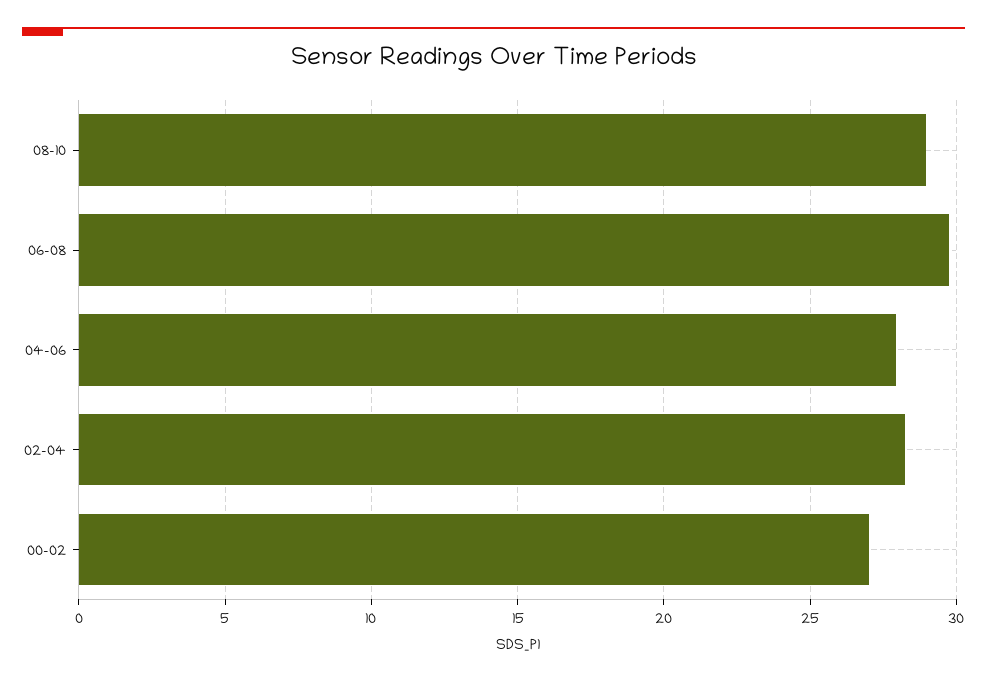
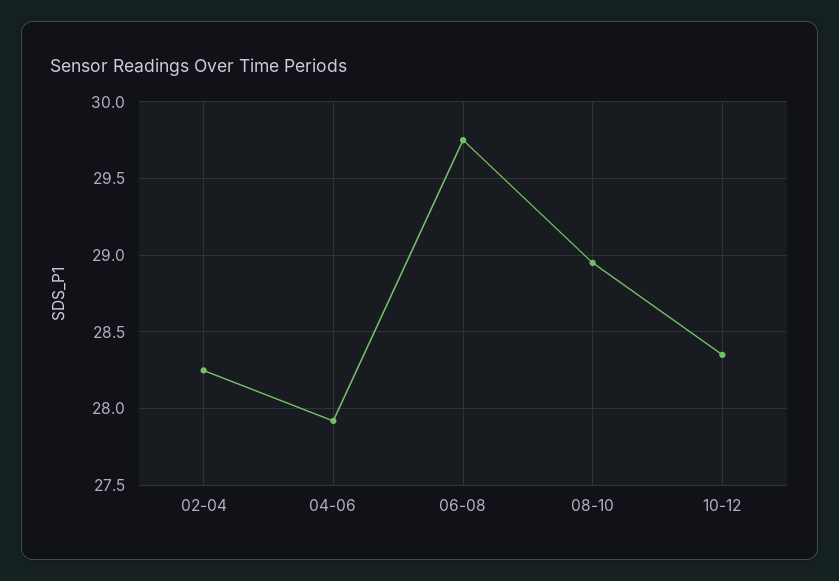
00-02: 27 -> none
10-12: none -> 28.35

